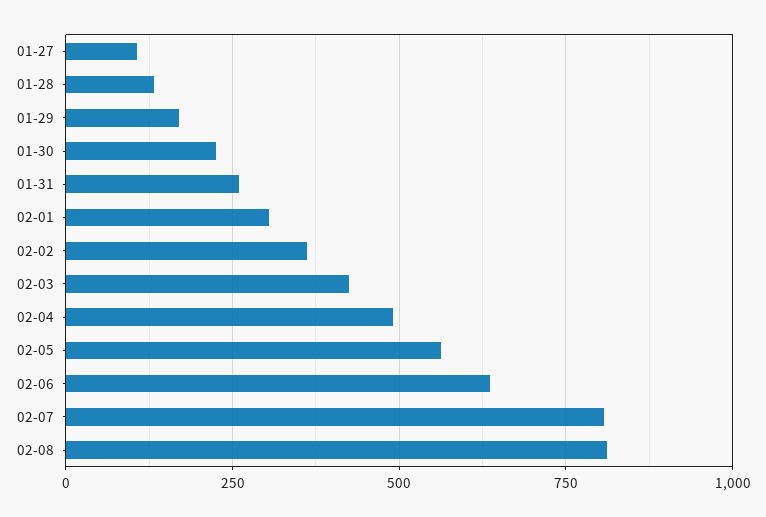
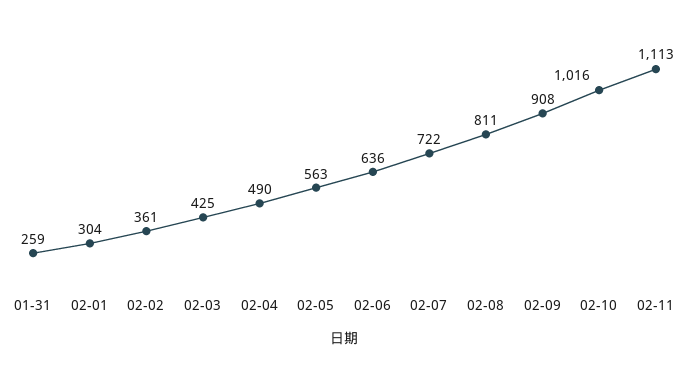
01-27: 100 -> none
01-28: 125 -> none
01-29: 175 -> none
01-30: 225 -> none
02-07: 800 -> 722
02-09: none -> 908
02-10: none -> 1016
02-11: none -> 1113

